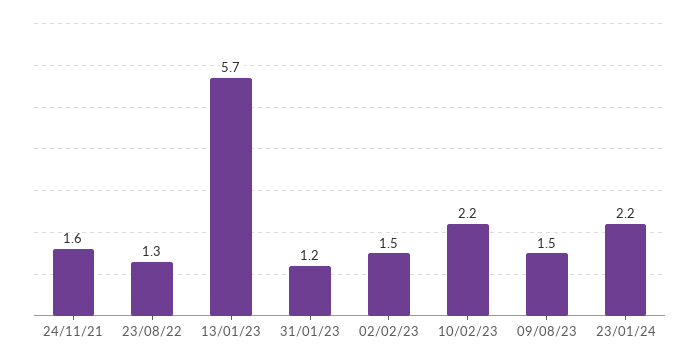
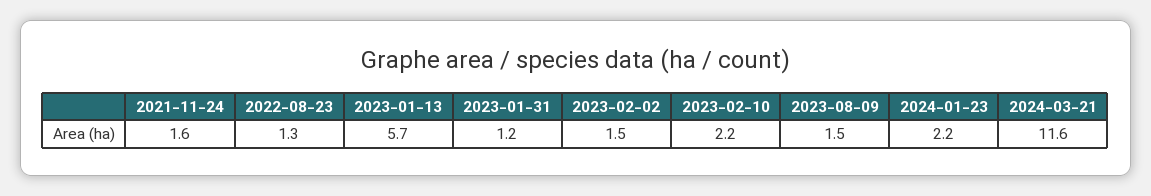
2024-03-21: none -> 11.6

